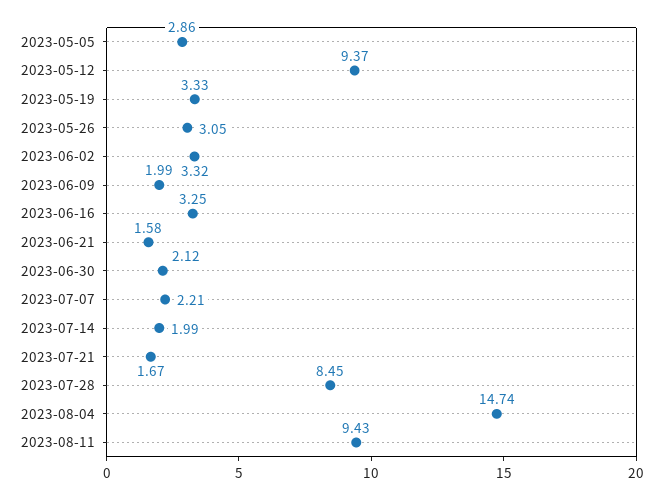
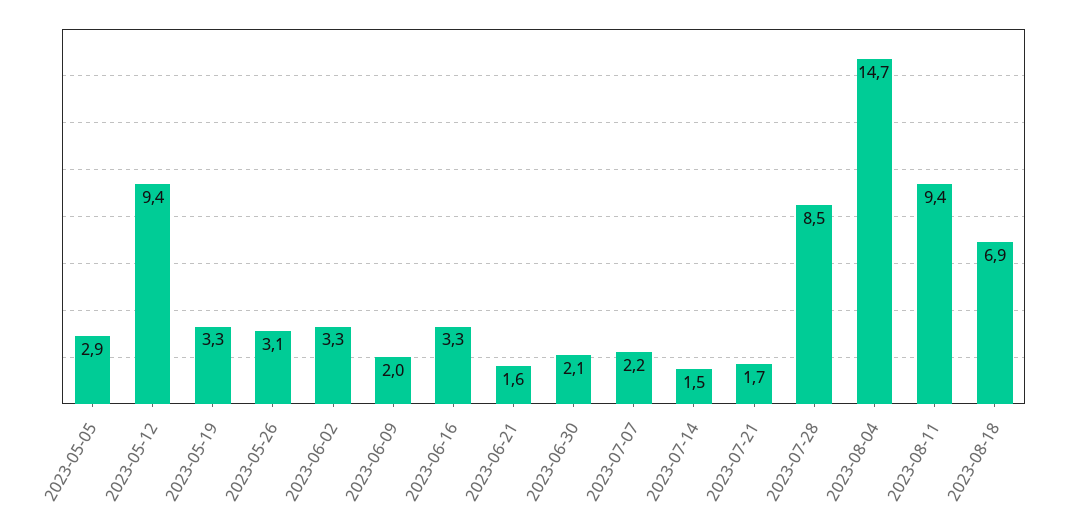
2023-07-14: 1.99 -> 1.5
2023-08-18: none -> 6.9

